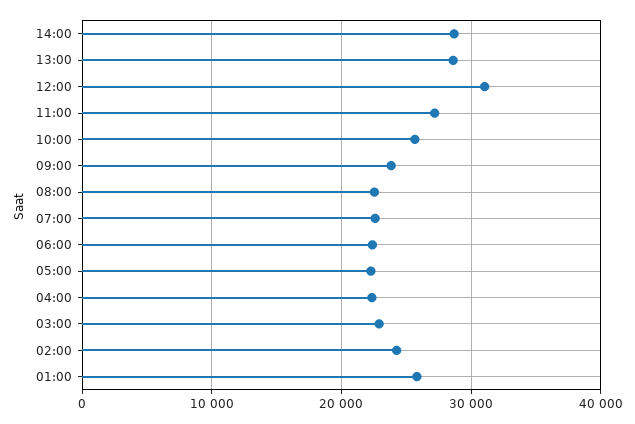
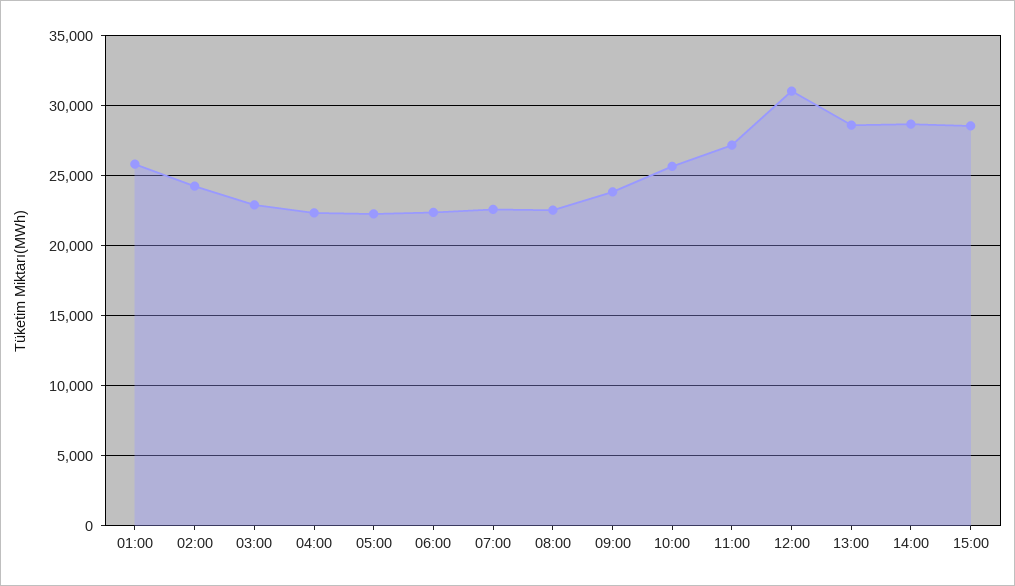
15:00: none -> 28500

